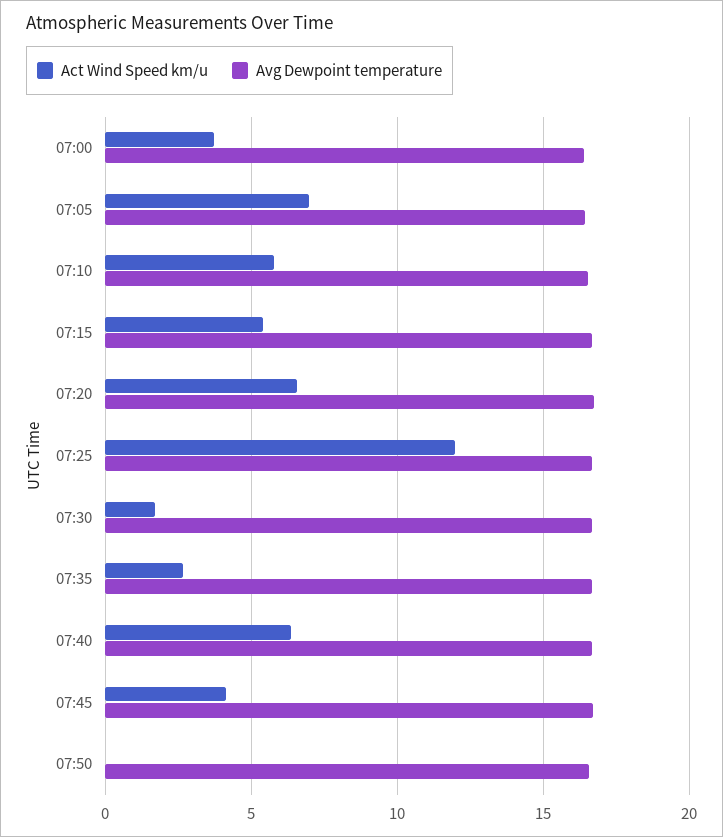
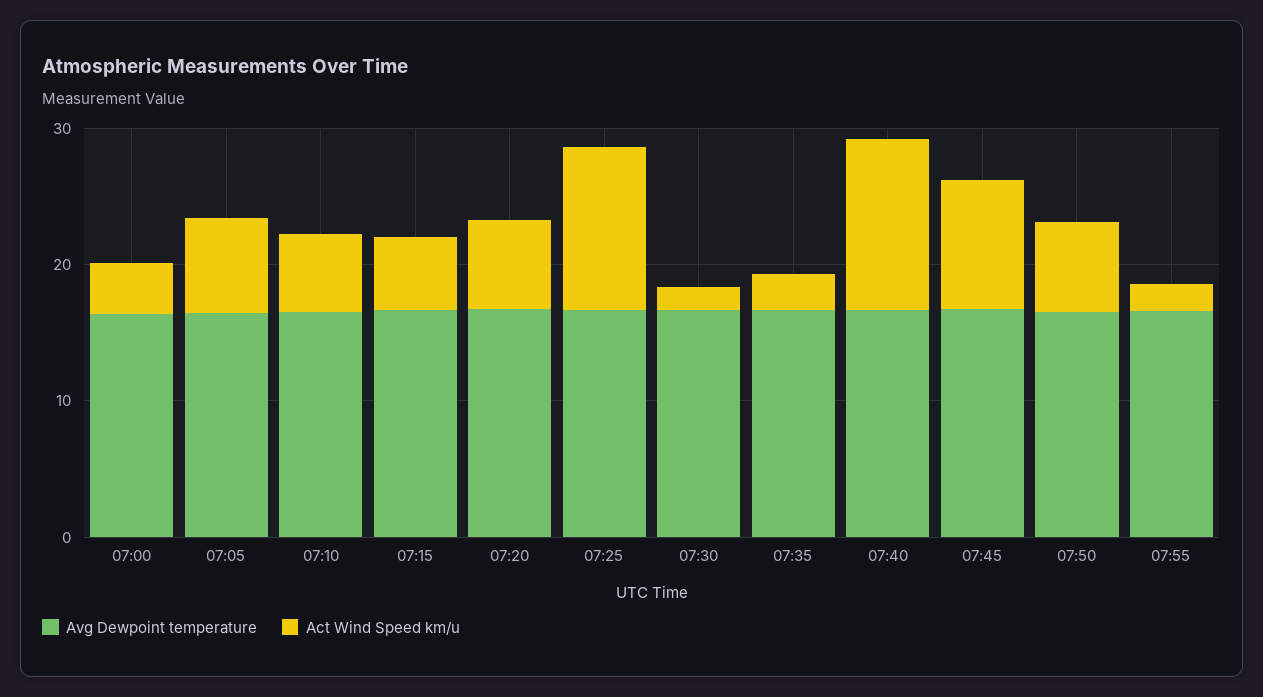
Act Wind Speed km/u, 07:40: 6.5 -> 12
Act Wind Speed km/u, 07:45: 4 -> 10
Act Wind Speed km/u, 07:50: 0 -> 6
Avg Dewpoint temperature, 07:55: none -> 16
Act Wind Speed km/u, 07:55: none -> 2

